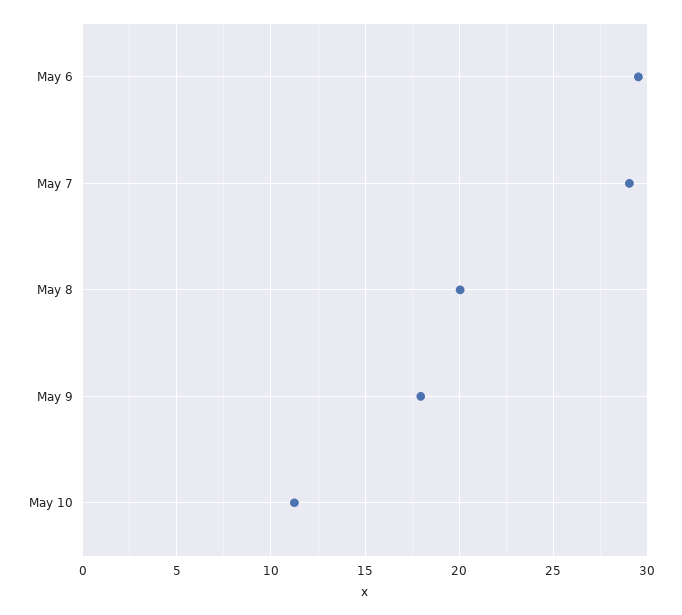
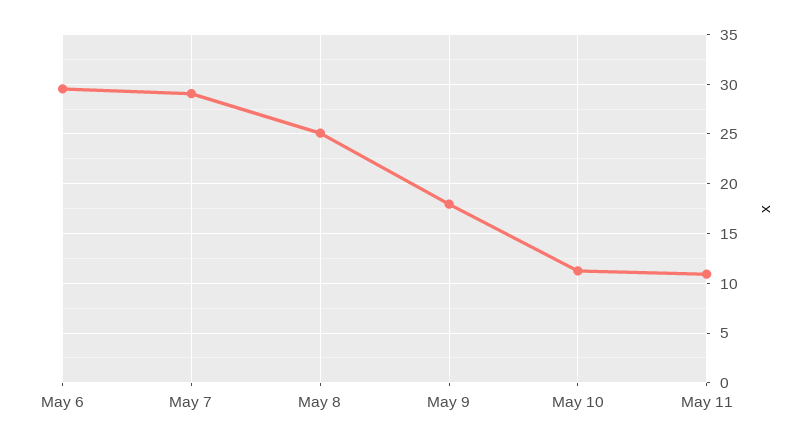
May 8: 20 -> 25
May 11: none -> 11

